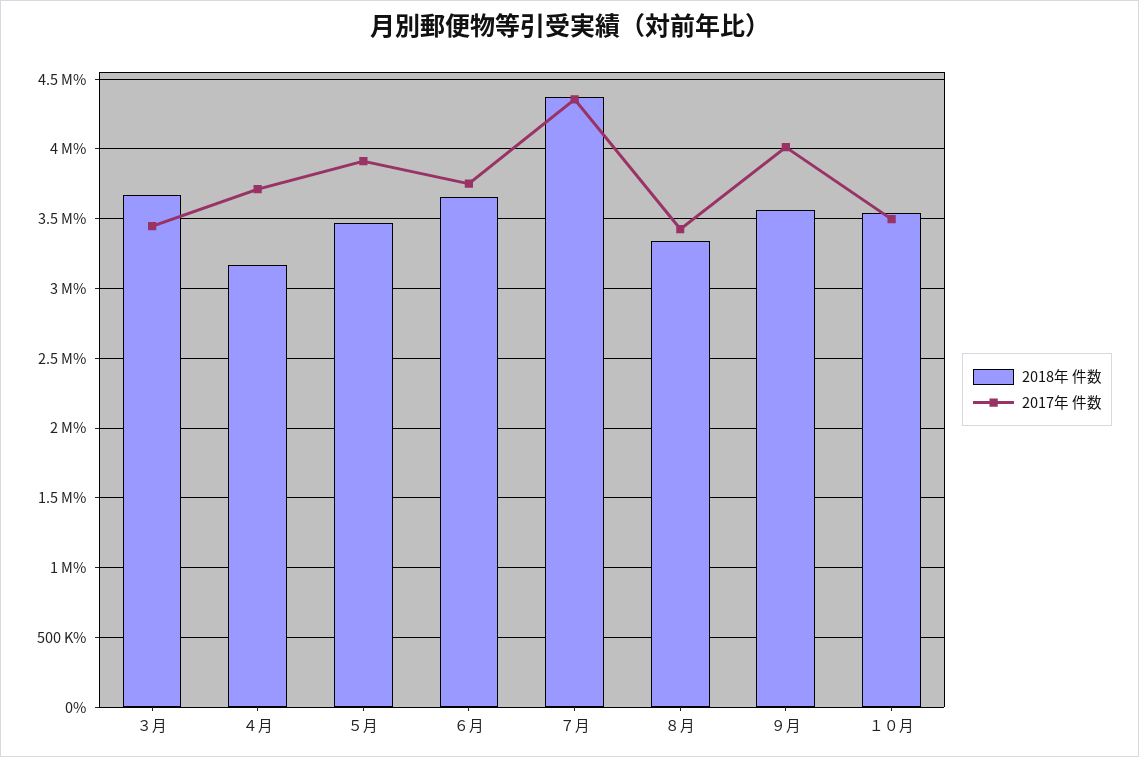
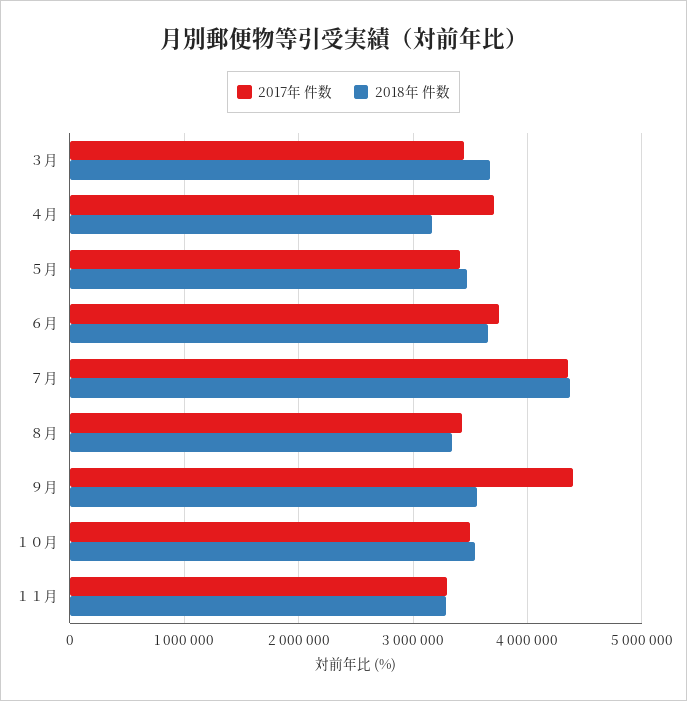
2017年 件数, ５月: 3900000 -> 3400000
2017年 件数, ９月: 4000000 -> 4400000
2017年 件数, １１月: none -> 3300000
2018年 件数, １１月: none -> 3300000

